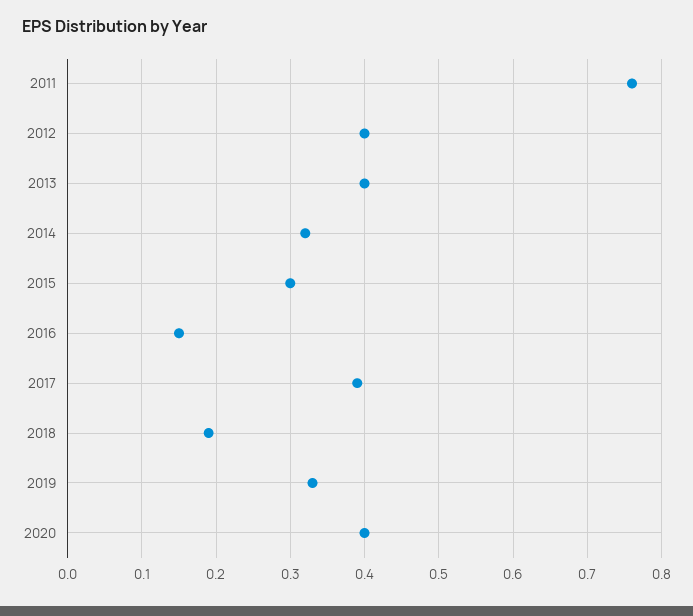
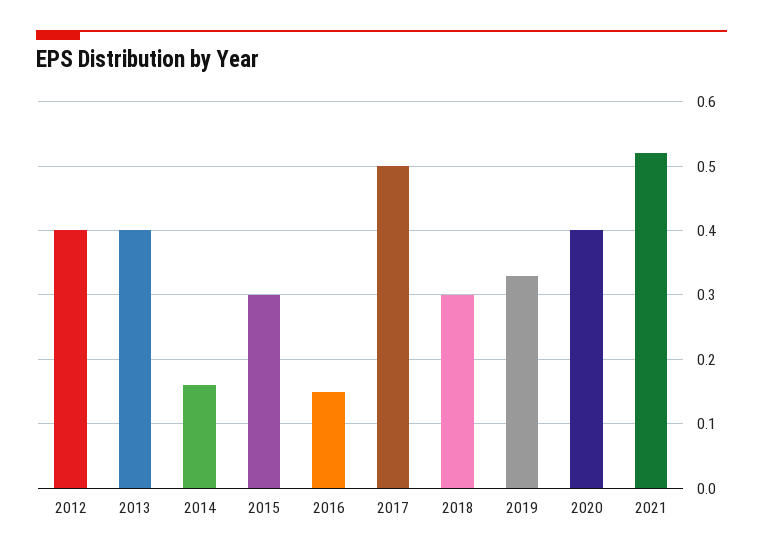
2011: 0.76 -> none
2014: 0.32 -> 0.16
2017: 0.39 -> 0.5
2018: 0.19 -> 0.3
2021: none -> 0.52

